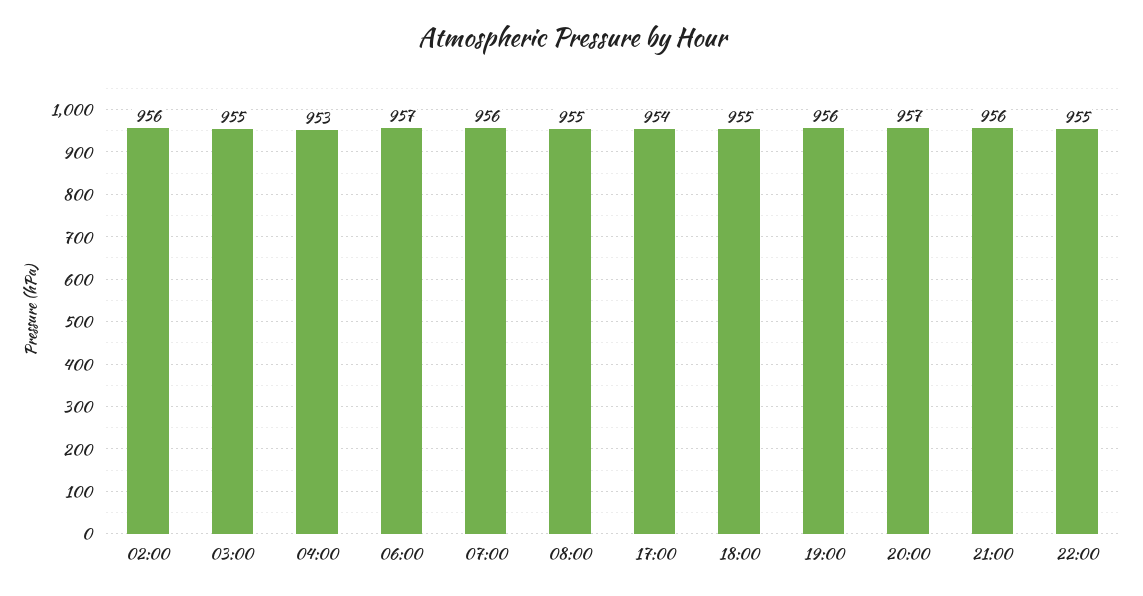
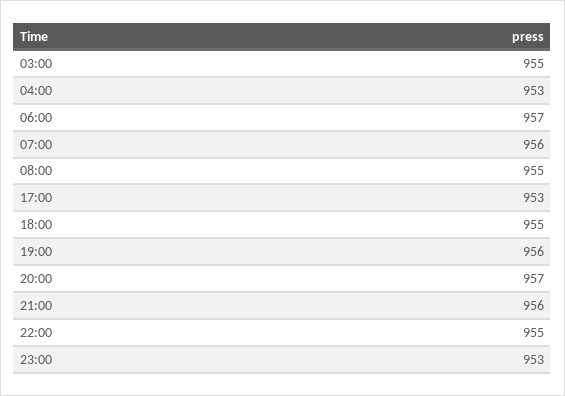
02:00: 956 -> none
17:00: 954 -> 953
23:00: none -> 953

